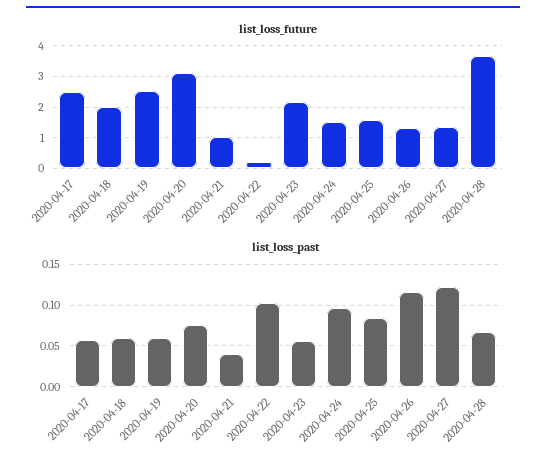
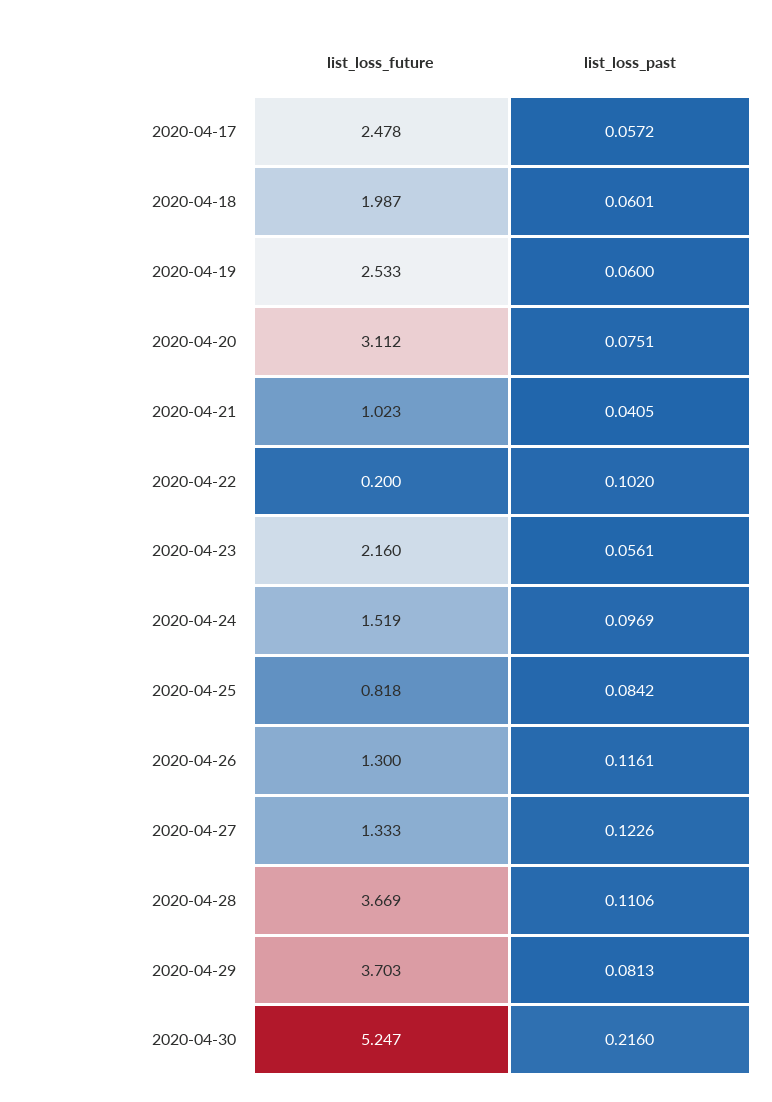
list_loss_future, 2020-04-25: 1.6 -> 0.818
list_loss_past, 2020-04-28: 0.07 -> 0.1106
list_loss_future, 2020-04-29: none -> 3.703
list_loss_past, 2020-04-29: none -> 0.0813
list_loss_future, 2020-04-30: none -> 5.247
list_loss_past, 2020-04-30: none -> 0.216

